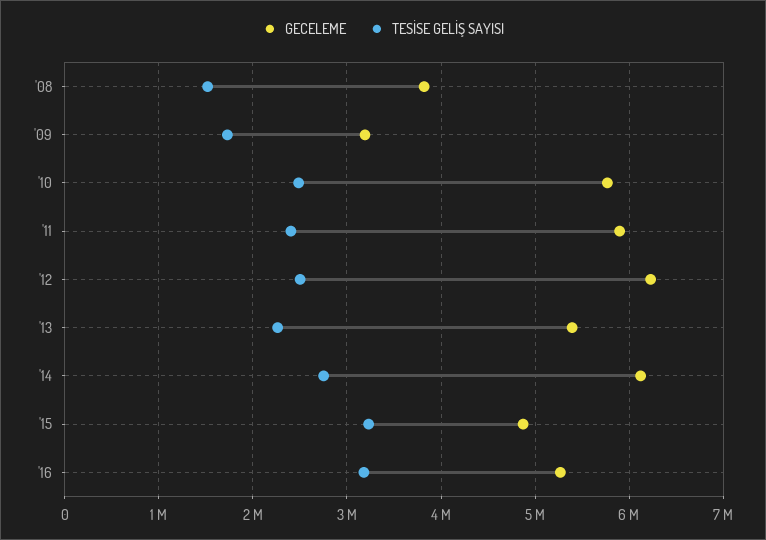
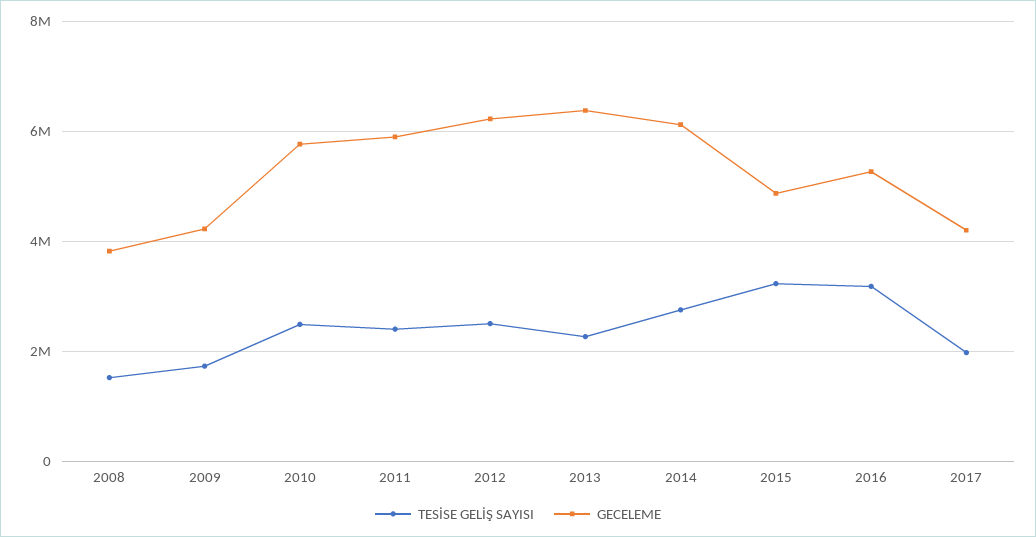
GECELEME, '09: 3200000 -> 4200000
GECELEME, '13: 5400000 -> 6400000
TESİSE GELİŞ SAYISI, 2017: none -> 2000000
GECELEME, 2017: none -> 4200000

